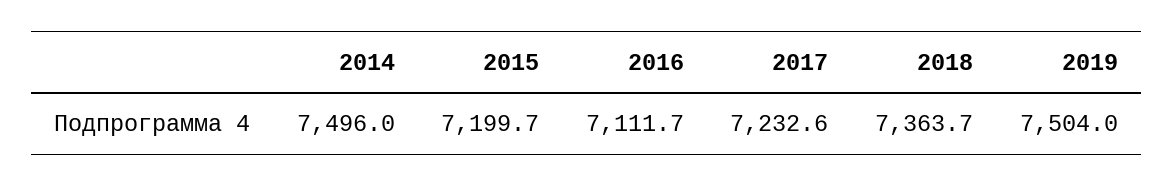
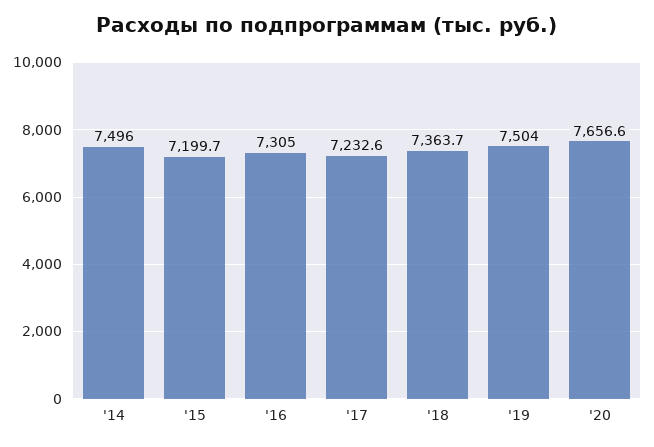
2016: 7111.7 -> 7305
'20: none -> 7656.6

